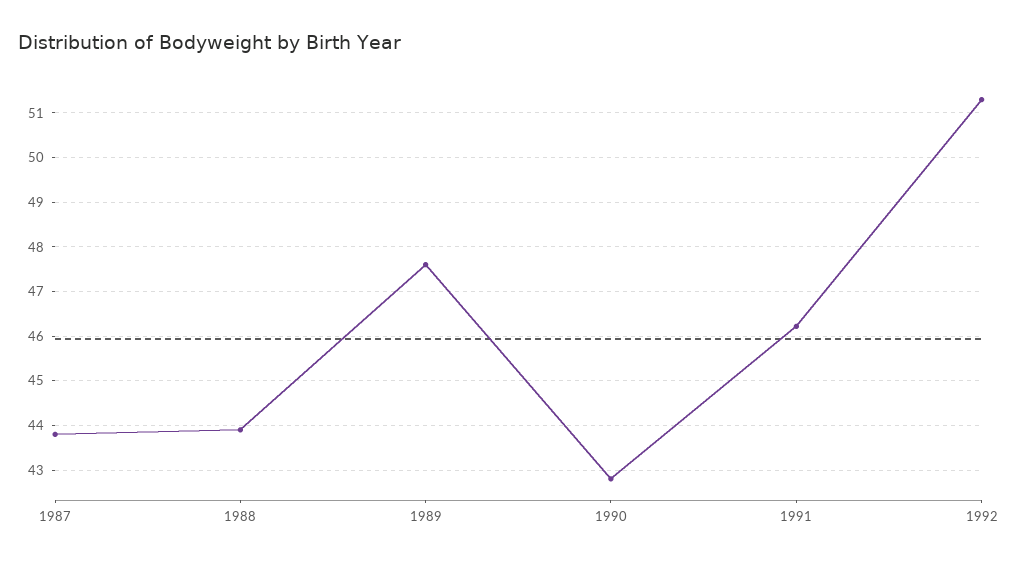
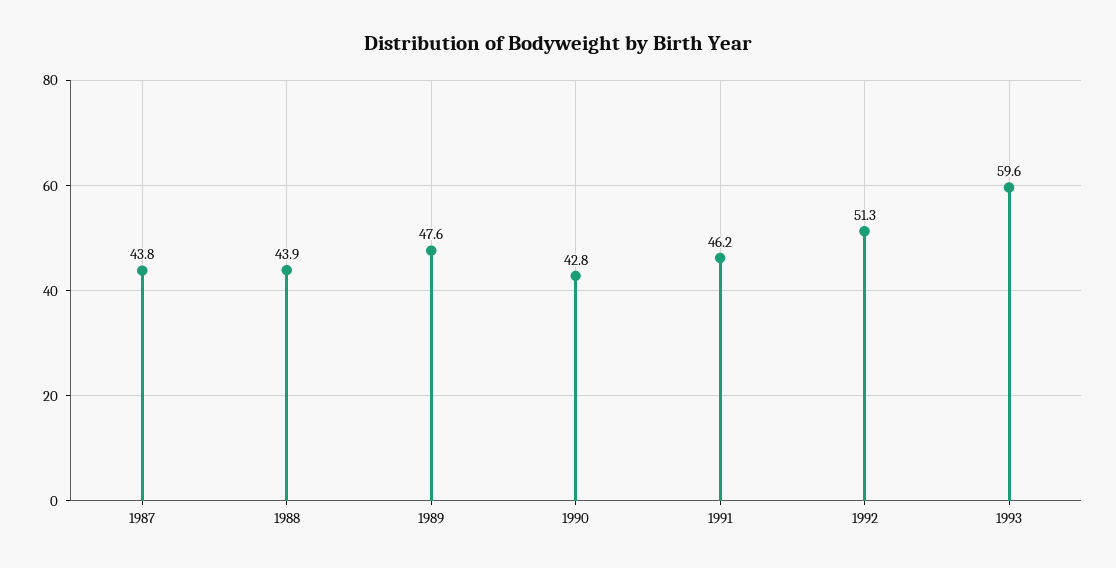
1993: none -> 59.6

